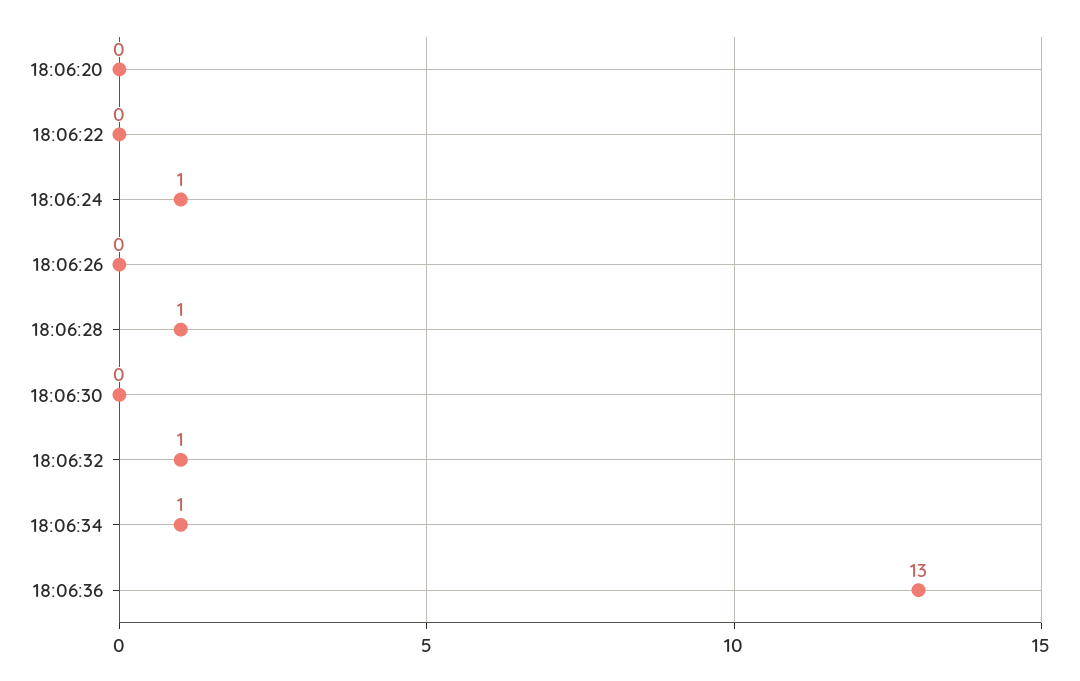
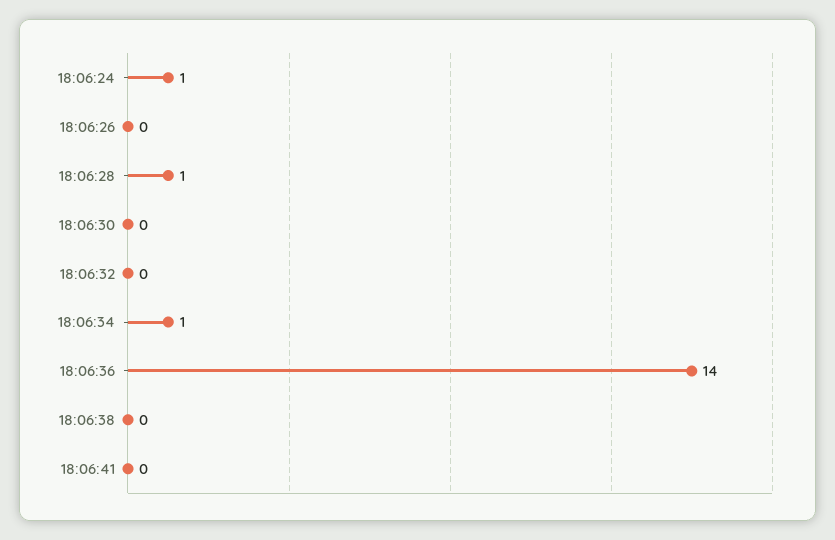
18:06:20: 0 -> none
18:06:22: 0 -> none
18:06:32: 1 -> 0
18:06:36: 13 -> 14
18:06:38: none -> 0
18:06:41: none -> 0

